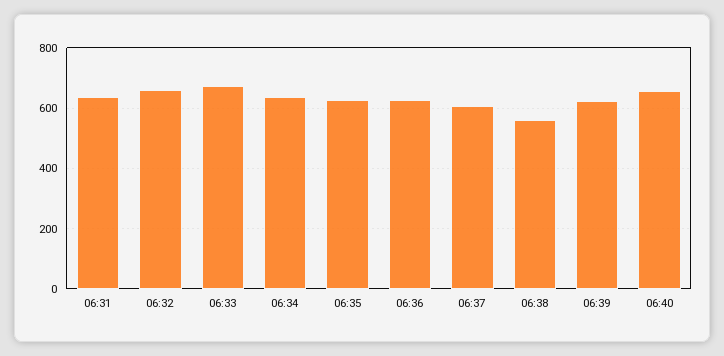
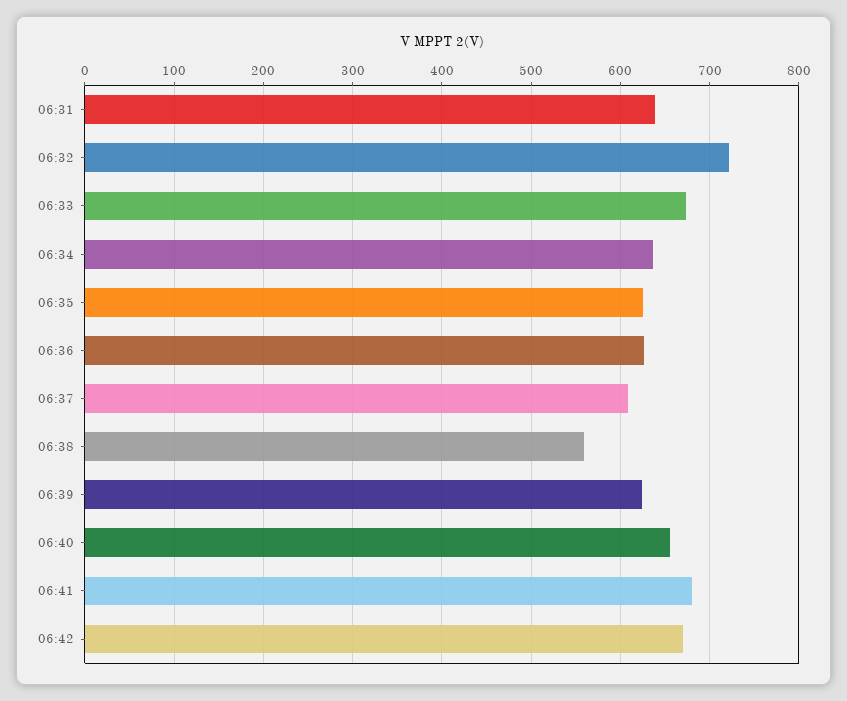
06:32: 660 -> 720
06:41: none -> 680
06:42: none -> 670

